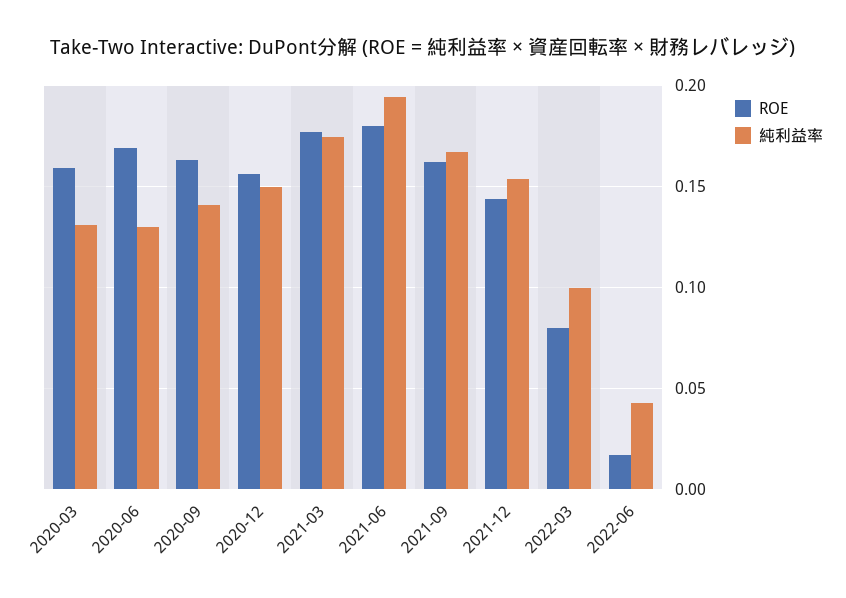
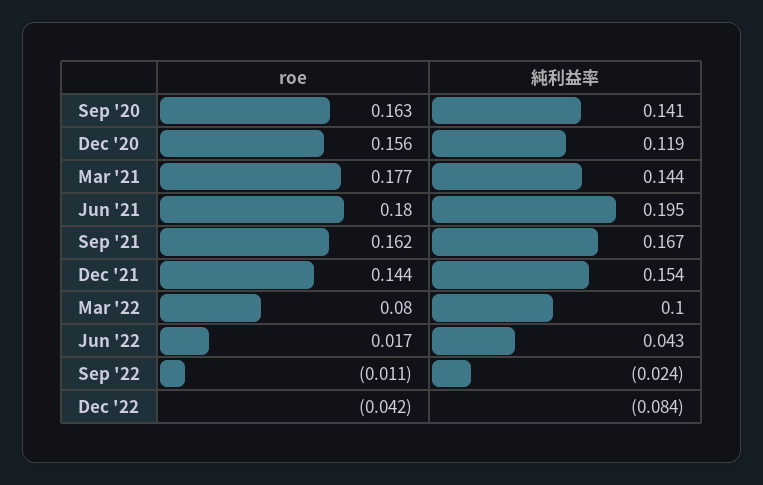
ROE, 2020-03: 0.16 -> none
純利益率, 2020-03: 0.13 -> none
ROE, 2020-06: 0.17 -> none
純利益率, 2020-06: 0.13 -> none
純利益率, 2020-12: 0.15 -> 0.119
純利益率, 2021-03: 0.175 -> 0.144
ROE, Sep '22: none -> -0.011
純利益率, Sep '22: none -> -0.024
ROE, Dec '22: none -> -0.042
純利益率, Dec '22: none -> -0.084

